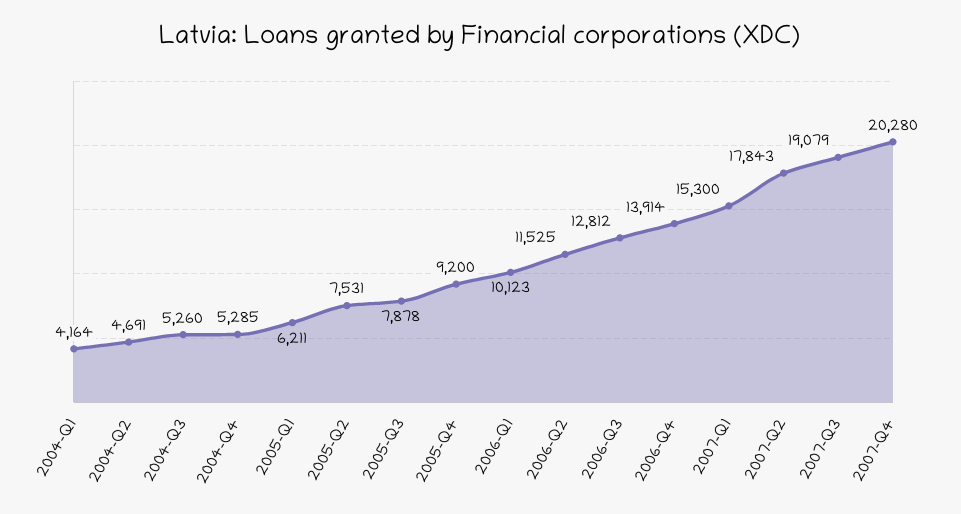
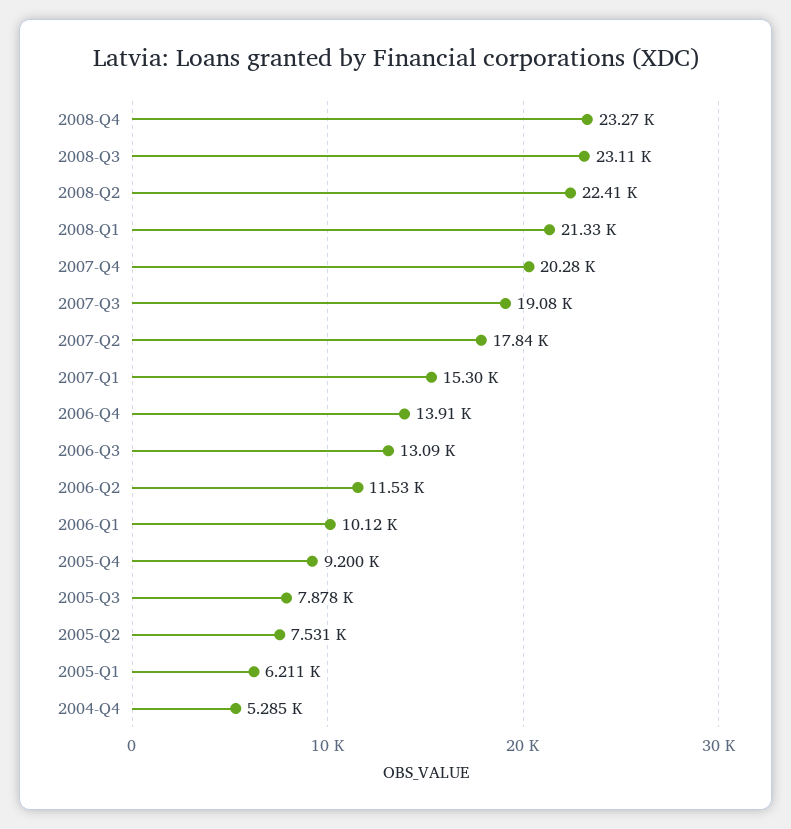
2004-Q1: 4164 -> none
2004-Q2: 4691 -> none
2004-Q3: 5260 -> none
2006-Q3: 12812 -> 13090
2008-Q4: none -> 23270
2008-Q3: none -> 23110
2008-Q2: none -> 22410
2008-Q1: none -> 21330

